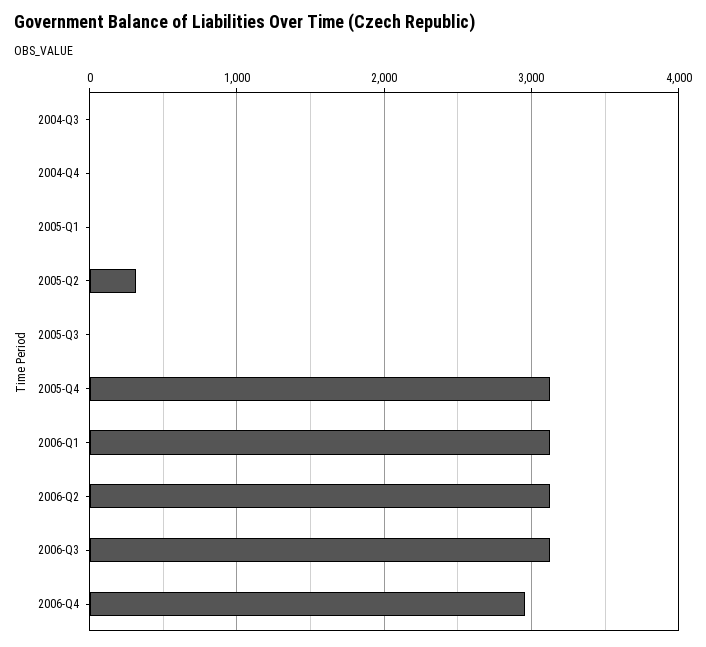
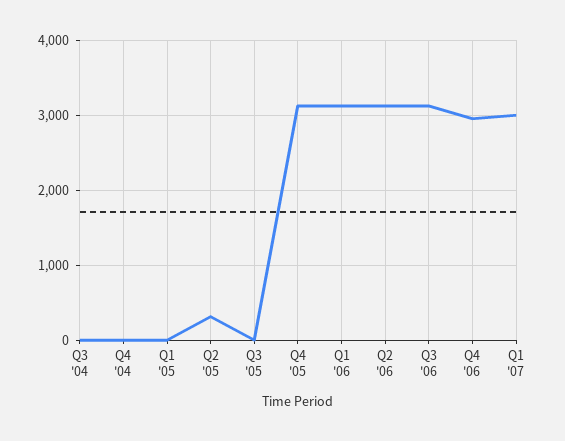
Q1 '07: none -> 3000

